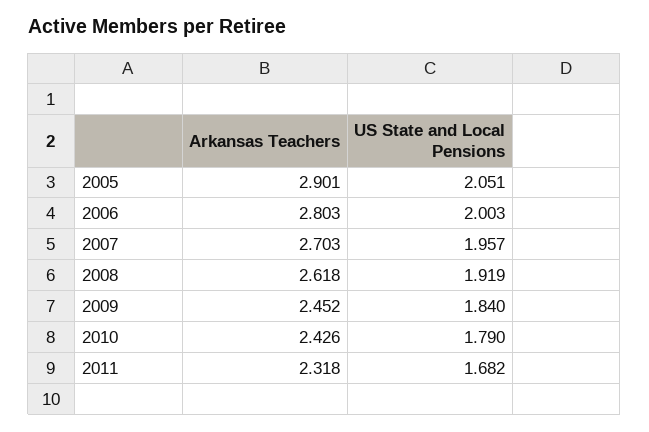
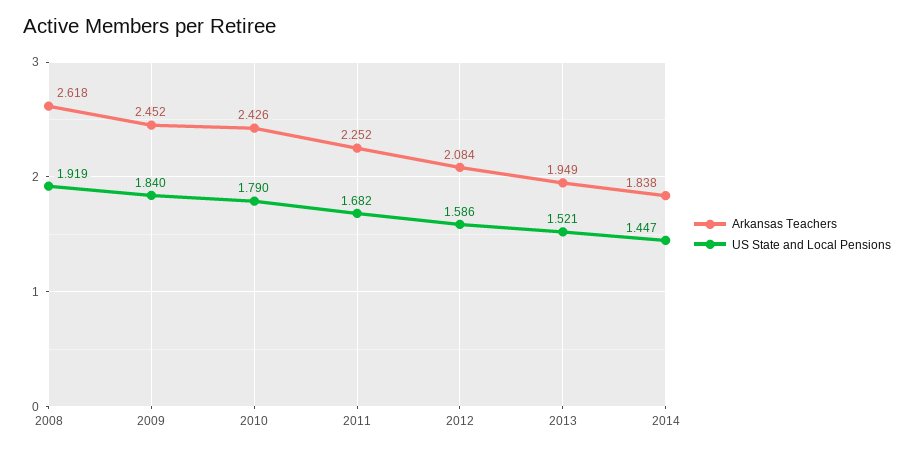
Arkansas Teachers, 2005: 2.901 -> none
US State and Local Pensions, 2005: 2.051 -> none
Arkansas Teachers, 2006: 2.803 -> none
US State and Local Pensions, 2006: 2.003 -> none
Arkansas Teachers, 2007: 2.703 -> none
US State and Local Pensions, 2007: 1.957 -> none
Arkansas Teachers, 2011: 2.318 -> 2.252
Arkansas Teachers, 2012: none -> 2.084
US State and Local Pensions, 2012: none -> 1.586
Arkansas Teachers, 2013: none -> 1.949
US State and Local Pensions, 2013: none -> 1.521
Arkansas Teachers, 2014: none -> 1.838
US State and Local Pensions, 2014: none -> 1.447

